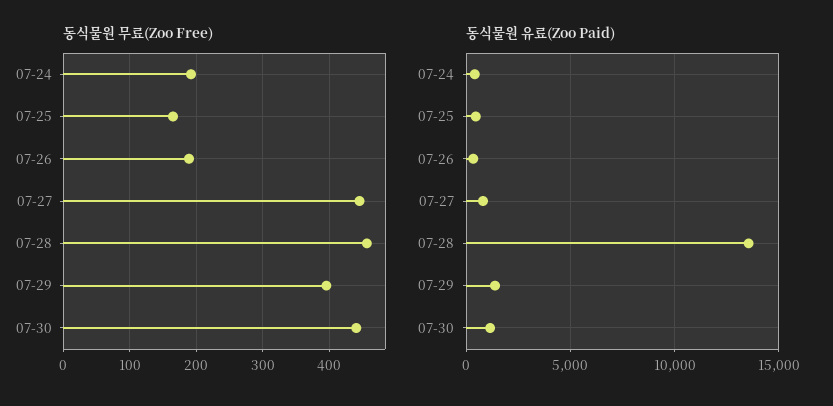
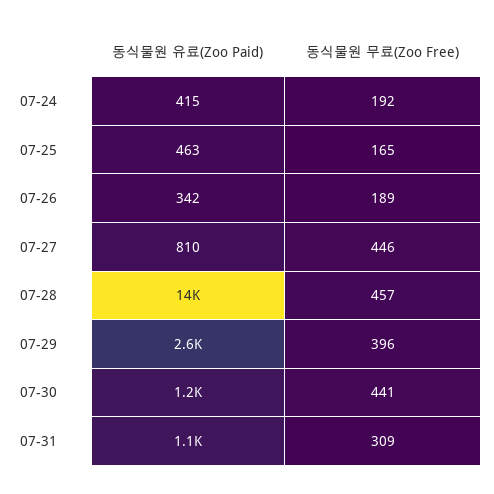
동식물원 유료(Zoo Paid), 07-29: 1500 -> 2600
동식물원 유료(Zoo Paid), 07-31: none -> 1100
동식물원 무료(Zoo Free), 07-31: none -> 309

